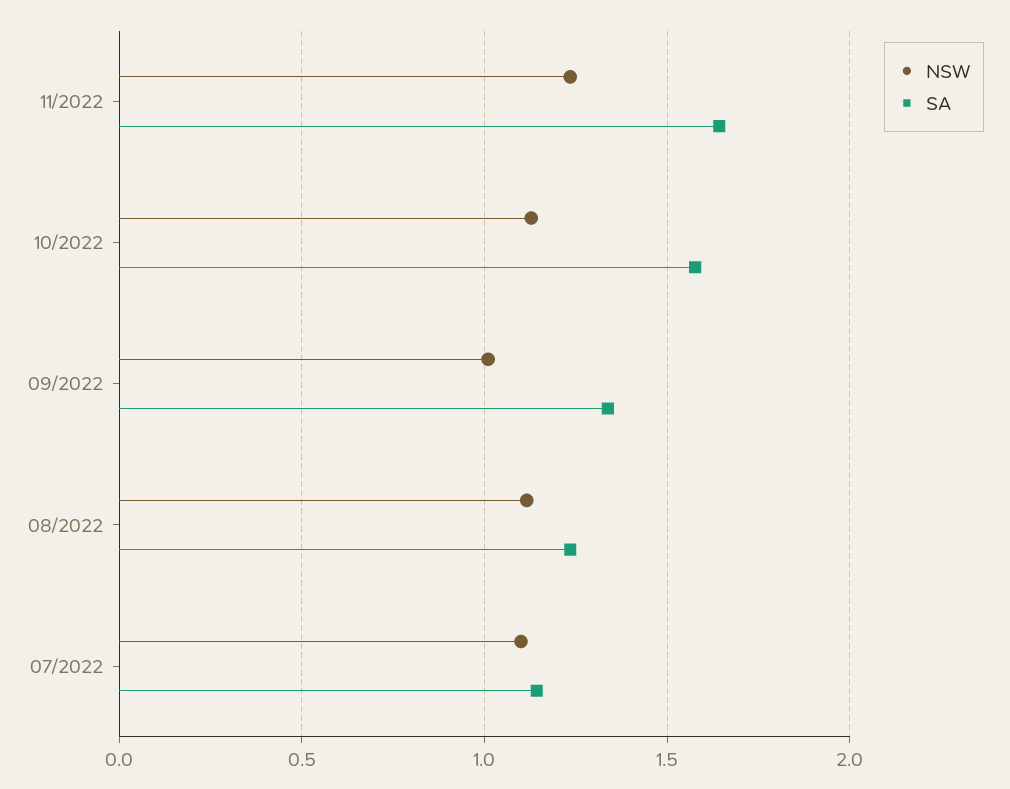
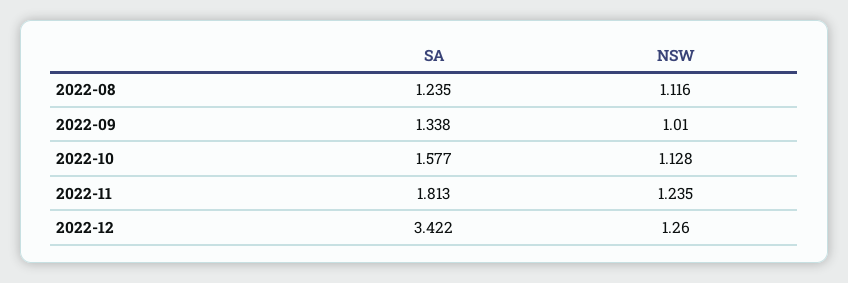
SA, 11/2022: 1.65 -> 1.813
NSW, 07/2022: 1.1 -> none
SA, 07/2022: 1.15 -> none
SA, 2022-12: none -> 3.422
NSW, 2022-12: none -> 1.26

